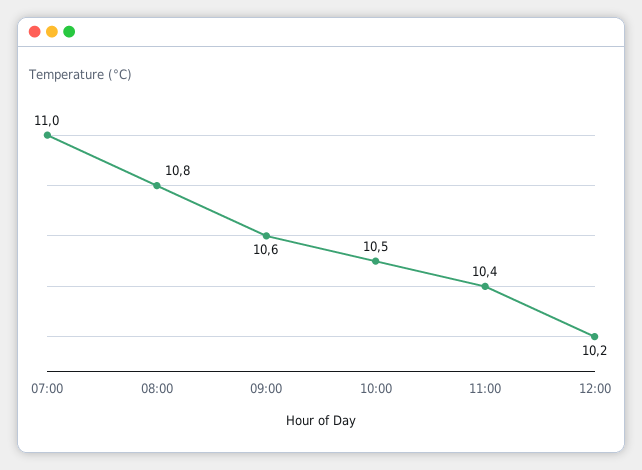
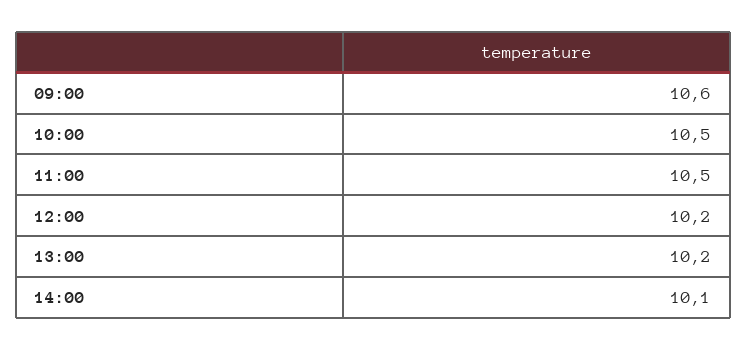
07:00: 11 -> none
08:00: 10.8 -> none
11:00: 10.4 -> 10.5
13:00: none -> 10.2
14:00: none -> 10.1

